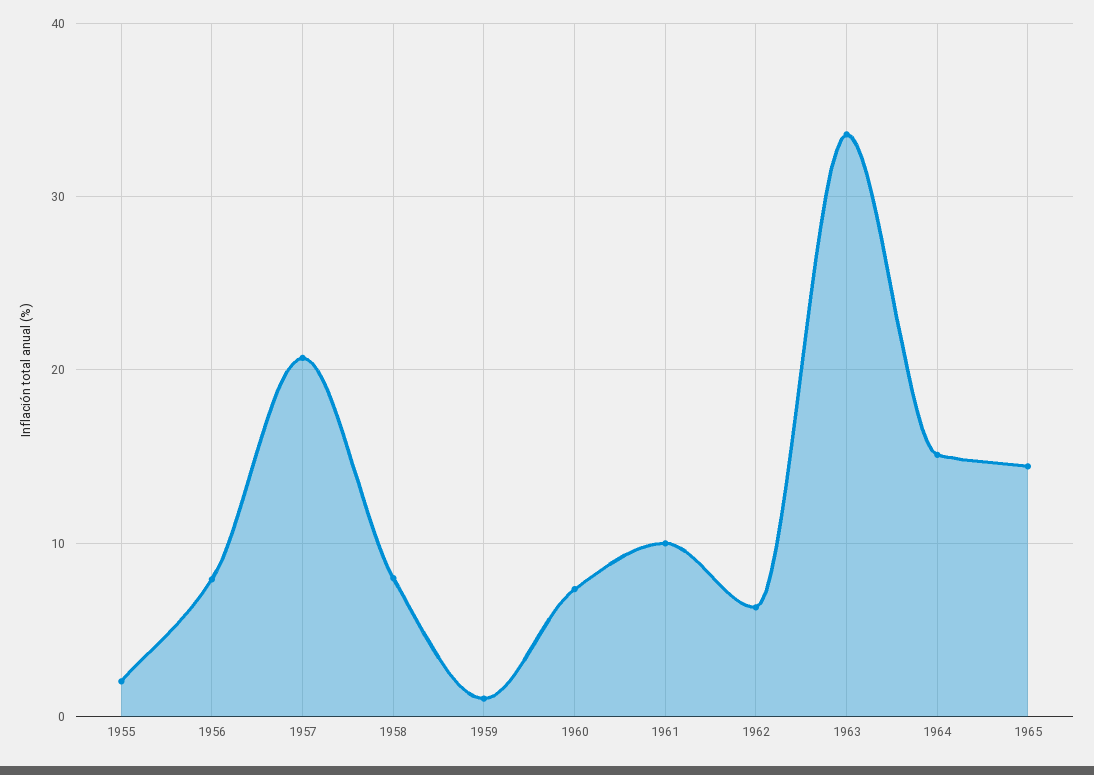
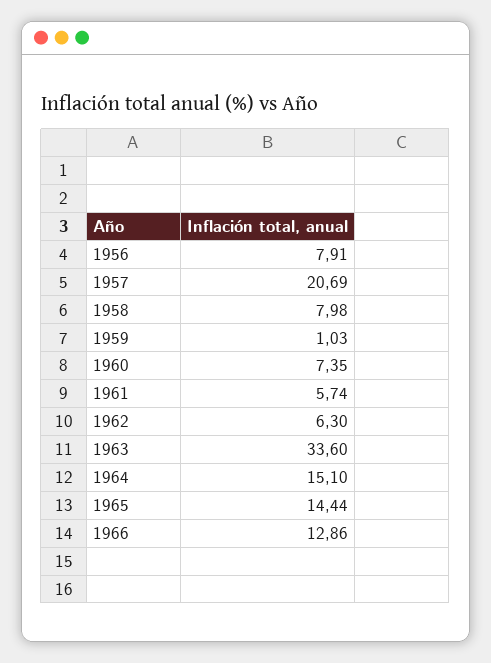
1955: 2 -> none
1961: 10 -> 5.74
1966: none -> 12.86

